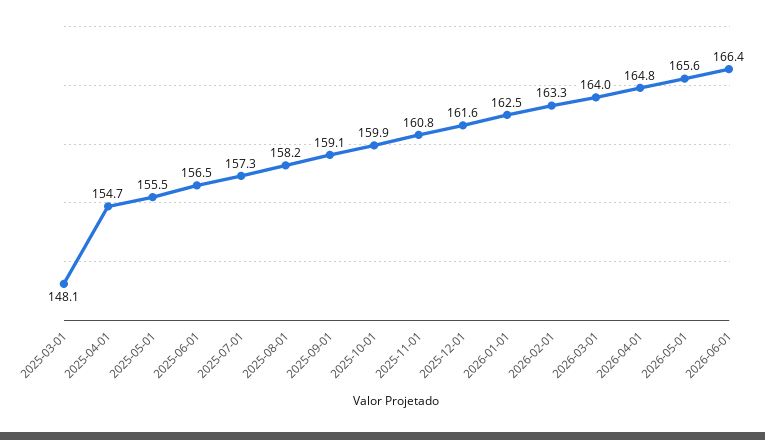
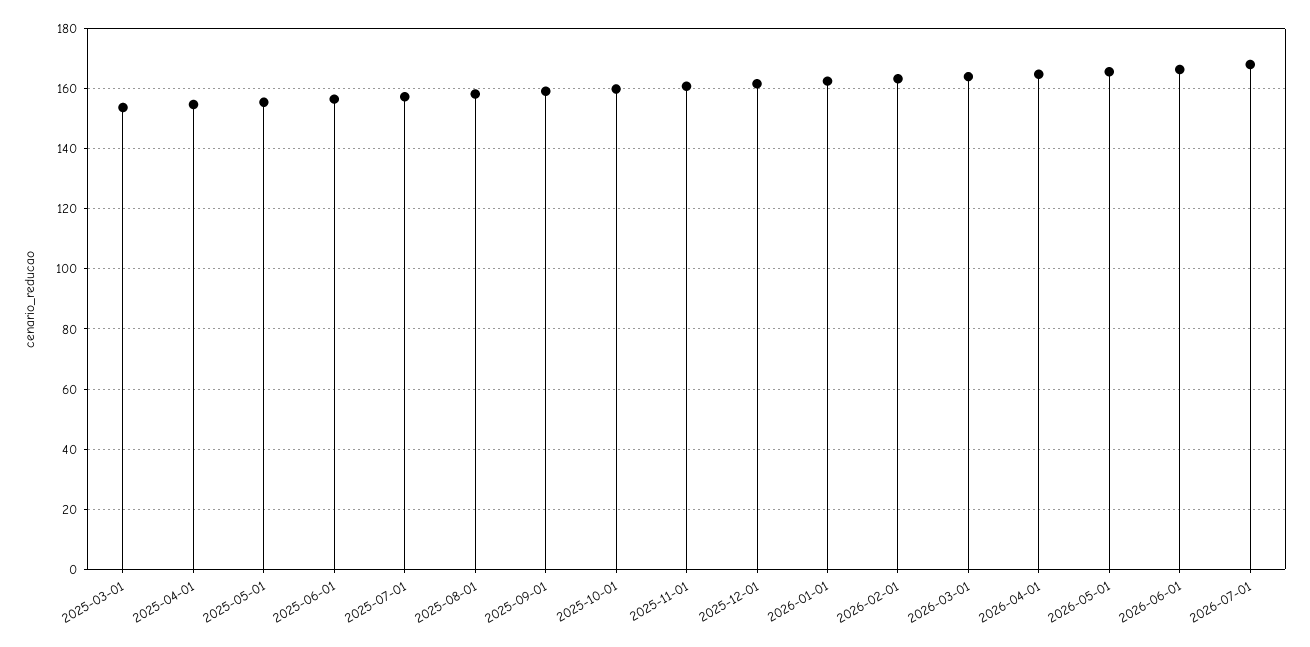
2025-03-01: 148.1 -> 154
2026-07-01: none -> 168

